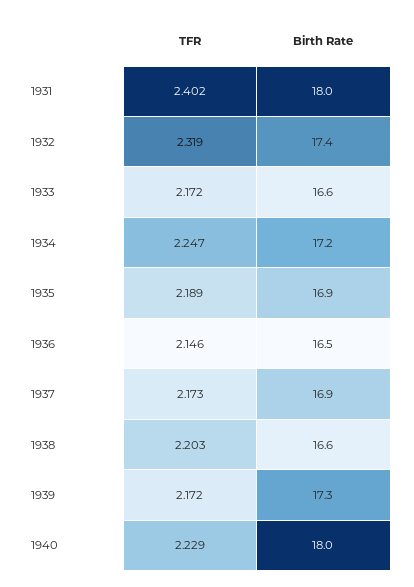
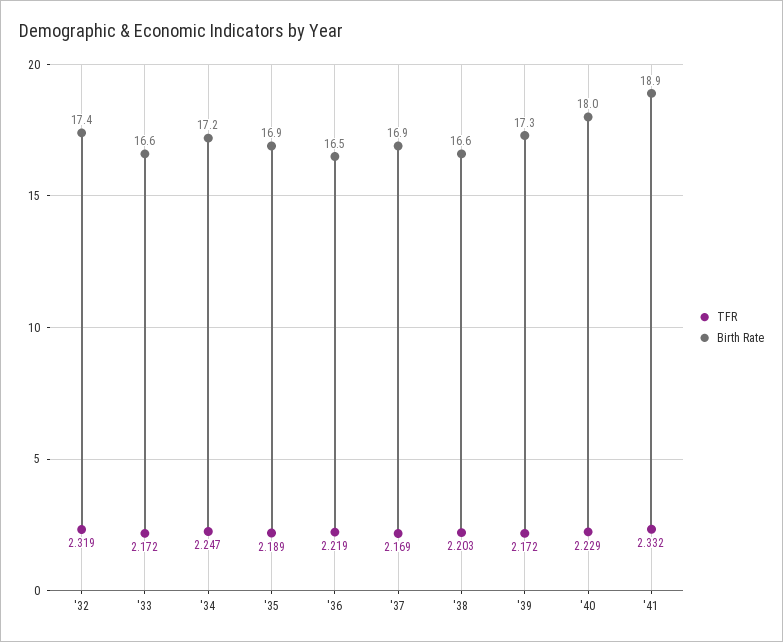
TFR, 1931: 2.402 -> none
Birth Rate, 1931: 18 -> none
TFR, 1936: 2.146 -> 2.219
TFR, 1937: 2.173 -> 2.169
TFR, '41: none -> 2.332
Birth Rate, '41: none -> 18.9

